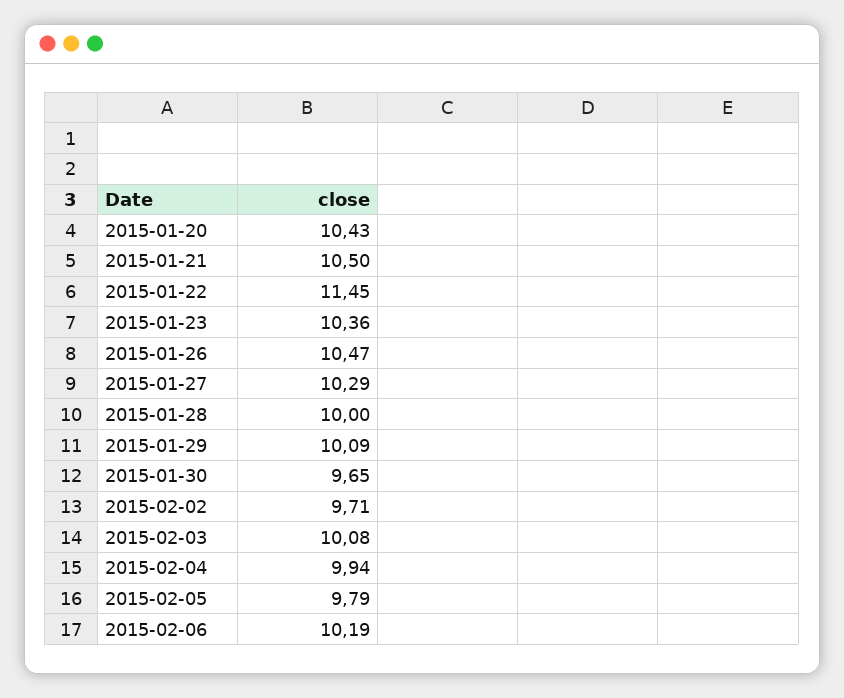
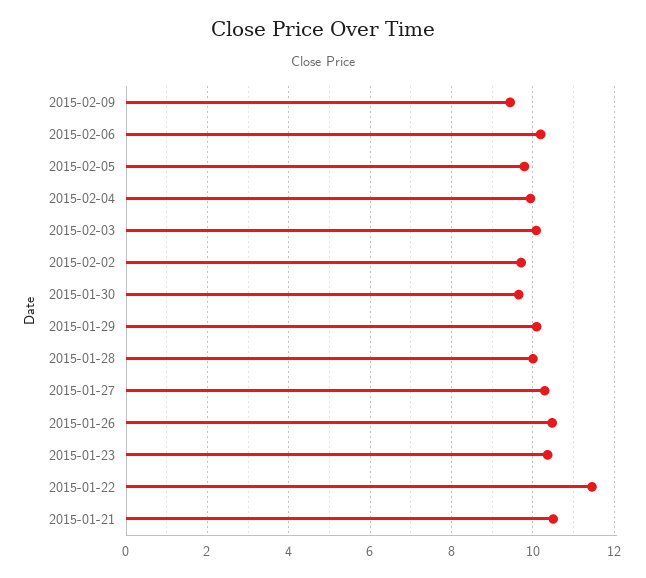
2015-01-20: 10.43 -> none
2015-02-09: none -> 9.4

